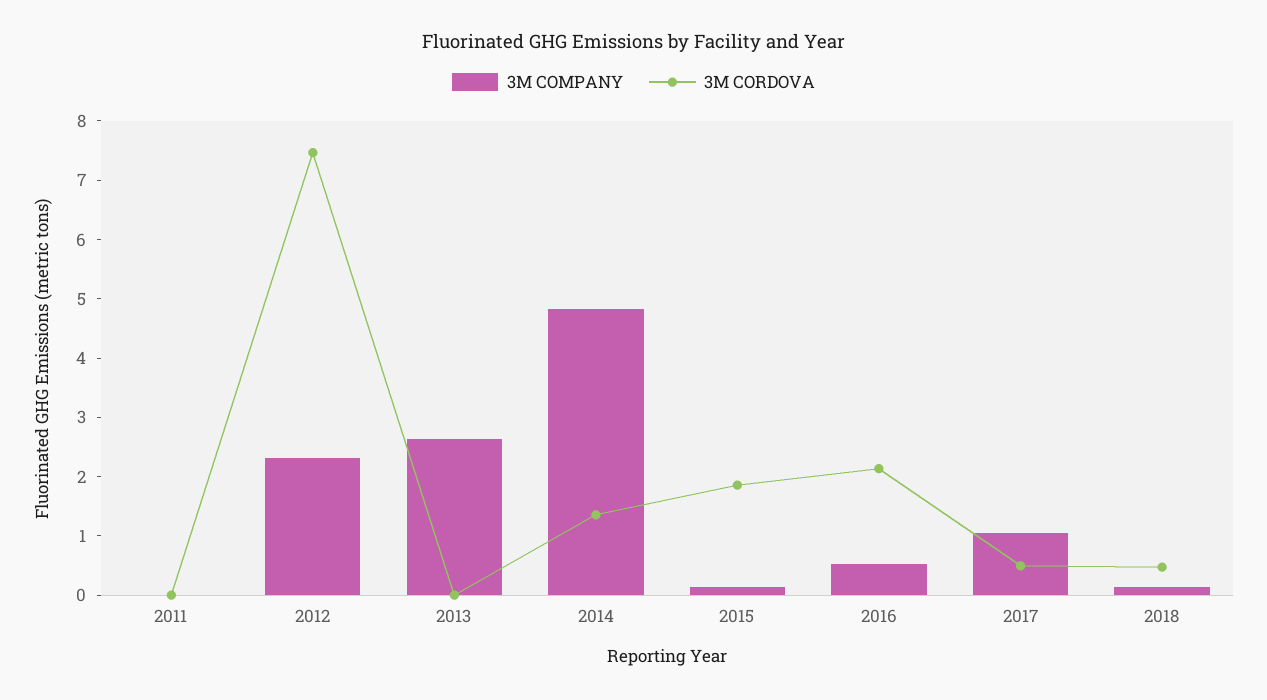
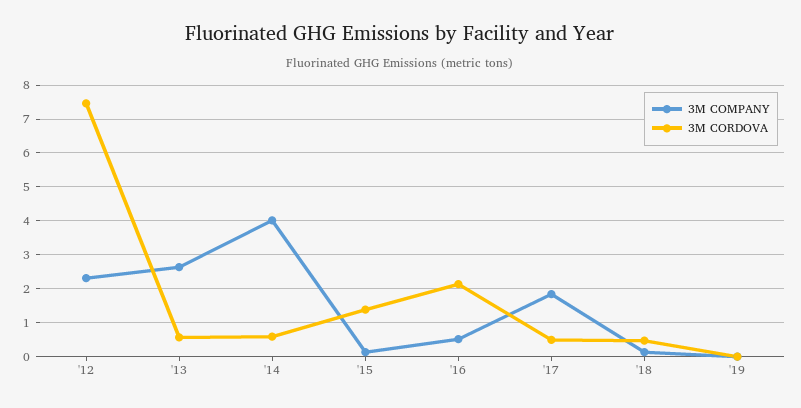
3M COMPANY, 2011: 0 -> none
3M CORDOVA, 2011: 0 -> none
3M CORDOVA, 2013: 0 -> 0.6
3M COMPANY, 2014: 4.8 -> 4
3M CORDOVA, 2014: 1.4 -> 0.6
3M CORDOVA, 2015: 1.8 -> 1.4
3M COMPANY, 2017: 1 -> 1.8
3M COMPANY, '19: none -> 0
3M CORDOVA, '19: none -> 0

